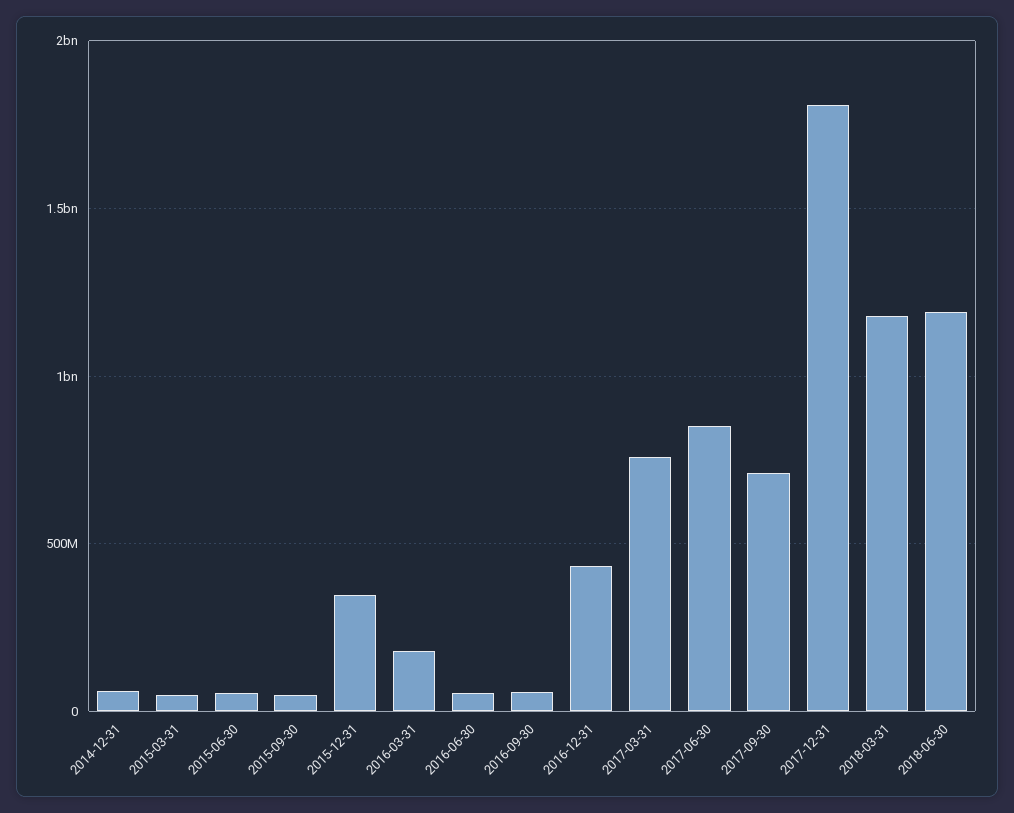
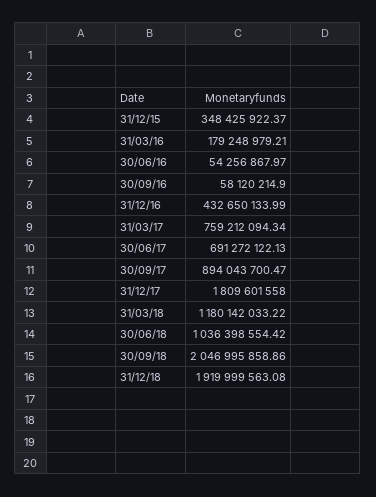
2014-12-31: 50000000 -> none
2015-03-31: 50000000 -> none
2015-06-30: 50000000 -> none
2015-09-30: 50000000 -> none
2017-06-30: 850000000 -> 691272122.13
2017-09-30: 700000000 -> 894043700.47
2018-06-30: 1200000000 -> 1036398554.42
30/09/18: none -> 2046995858.86
31/12/18: none -> 1919999563.08

